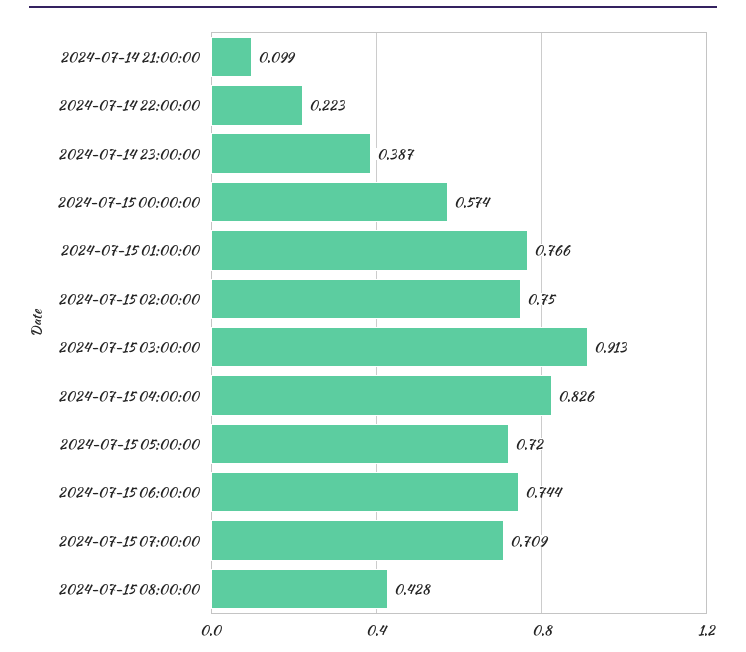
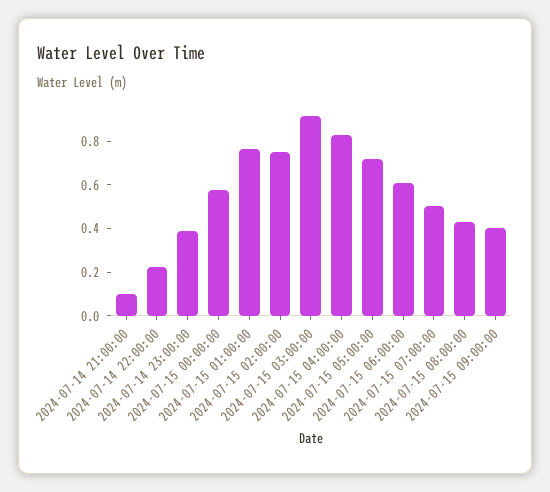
2024-07-15 06:00:00: 0.744 -> 0.6
2024-07-15 07:00:00: 0.709 -> 0.5
2024-07-15 09:00:00: none -> 0.4

